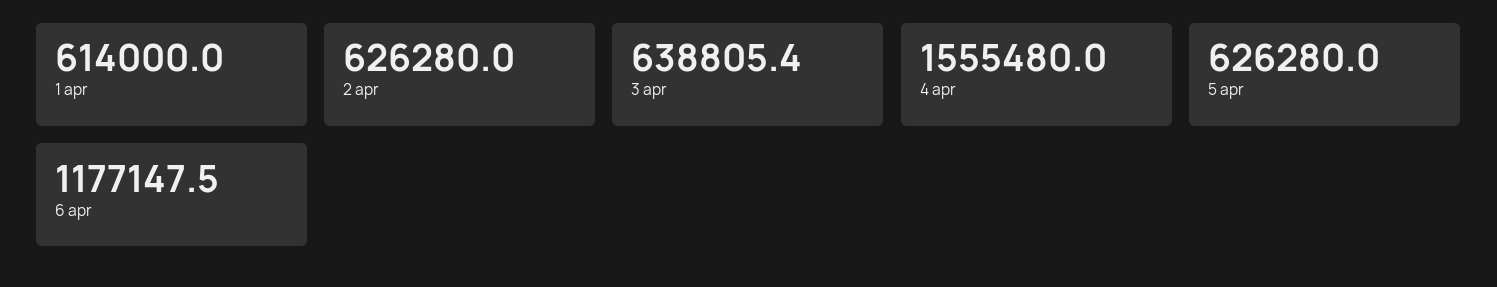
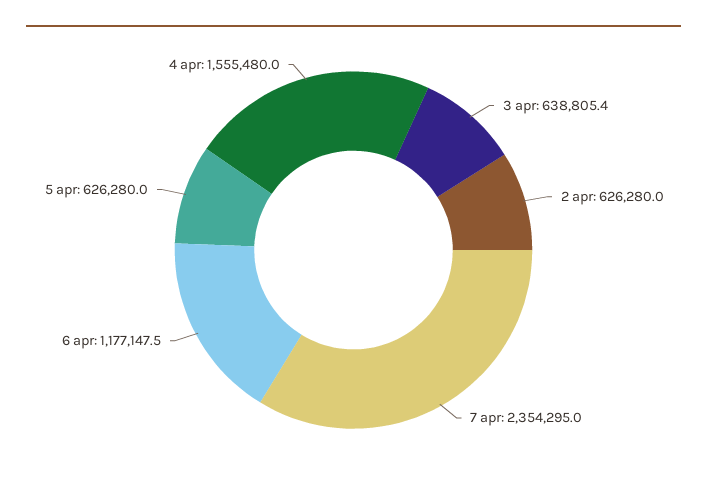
1 apr: 614000 -> none
7 apr: none -> 2354295

